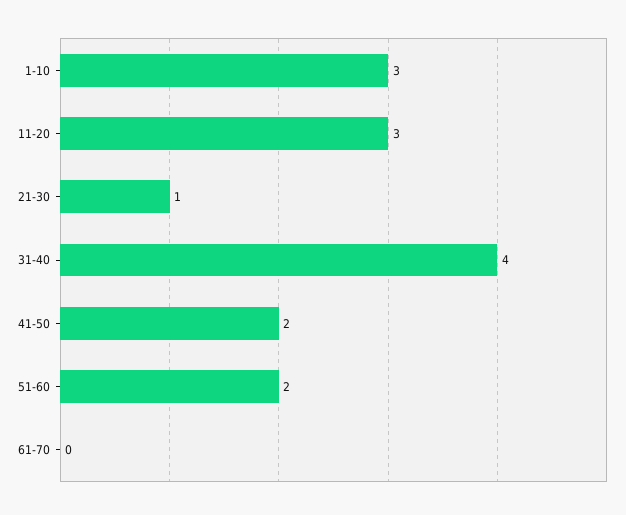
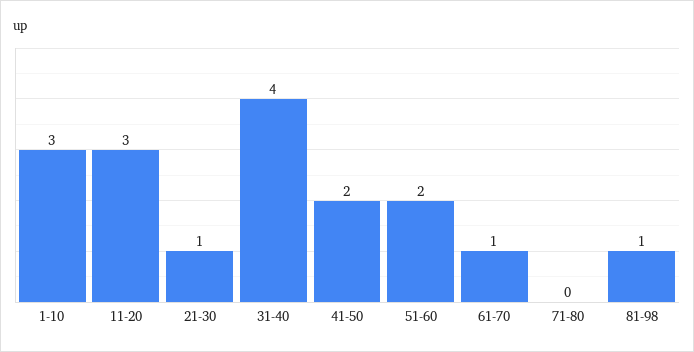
61-70: 0 -> 1
71-80: none -> 0
81-98: none -> 1

